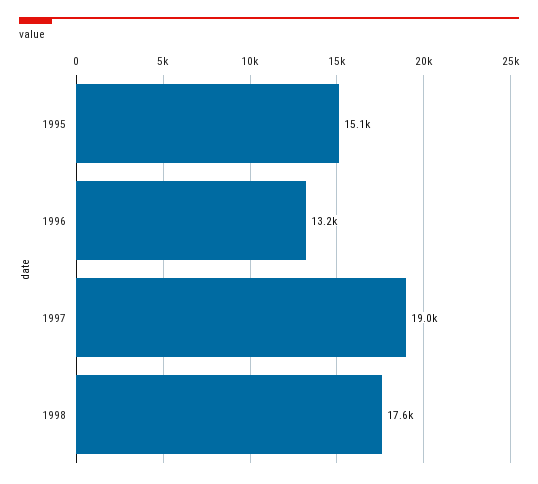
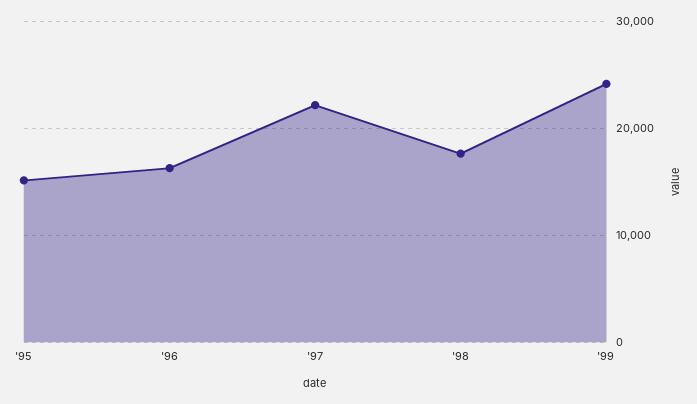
1996: 13200 -> 16000
1997: 19000 -> 22000
'99: none -> 24000

